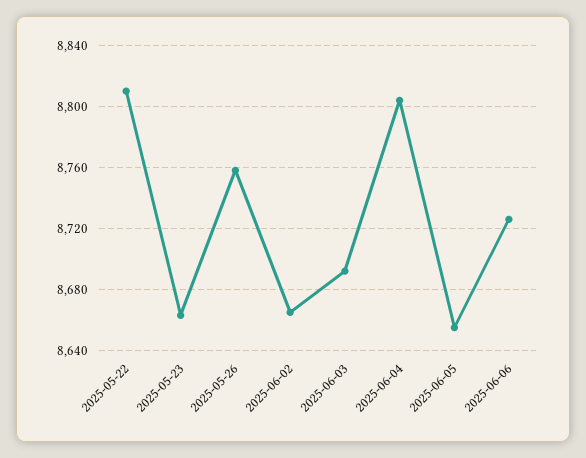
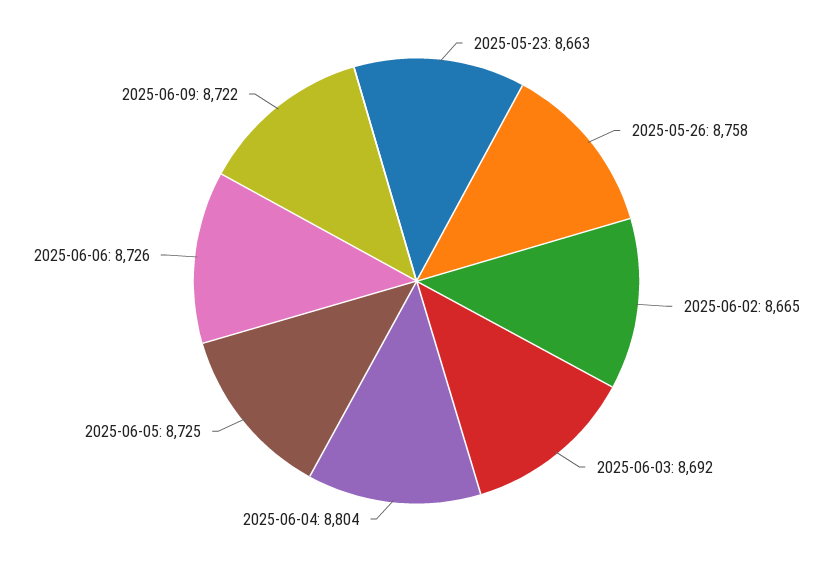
2025-05-22: 8810 -> none
2025-06-05: 8655 -> 8725
2025-06-09: none -> 8722

